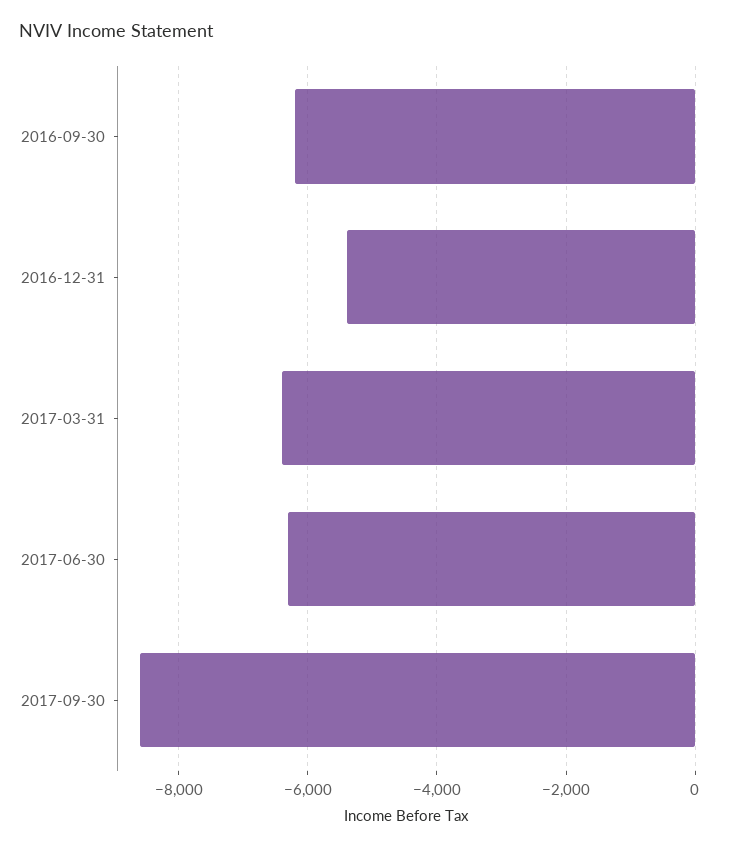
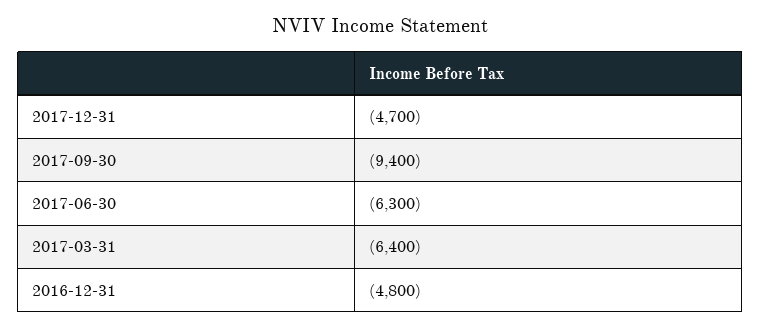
2016-09-30: -6200 -> none
2016-12-31: -5400 -> -4800
2017-09-30: -8600 -> -9400
2017-12-31: none -> -4700

